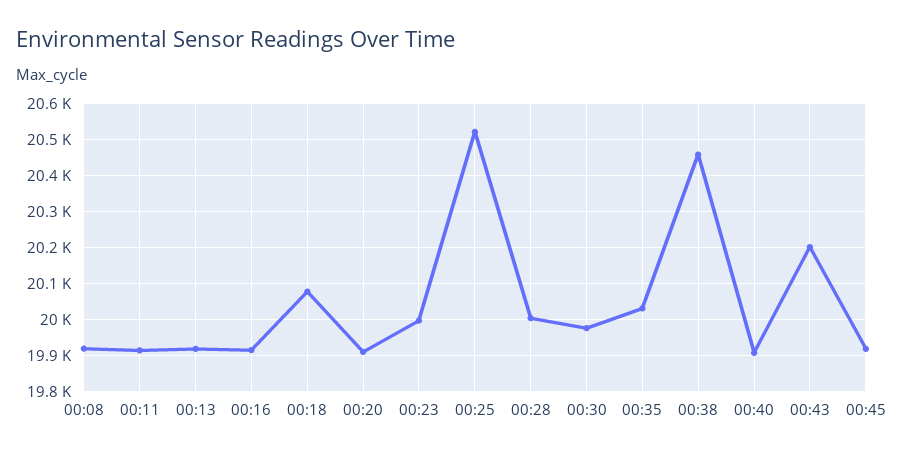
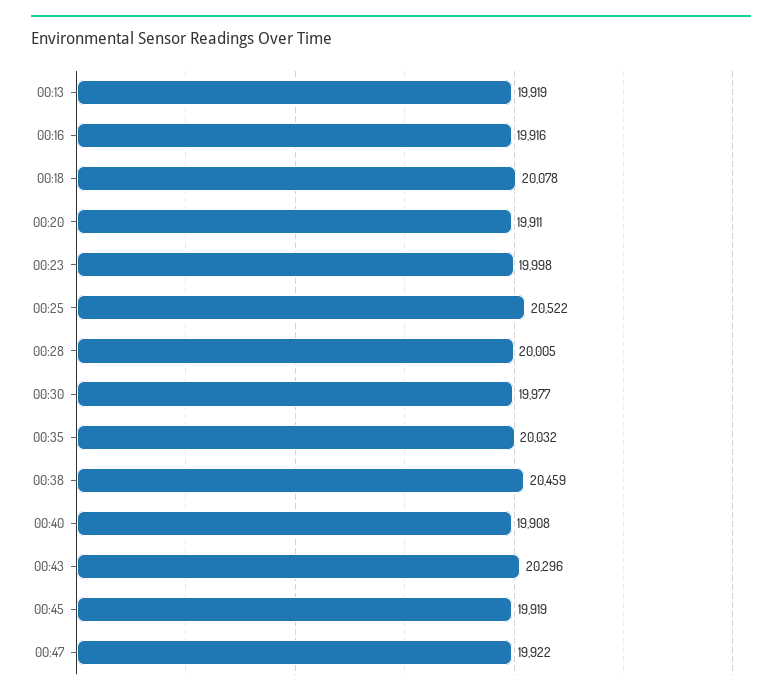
00:08: 19920 -> none
00:11: 19920 -> none
00:43: 20200 -> 20296
00:47: none -> 19922

